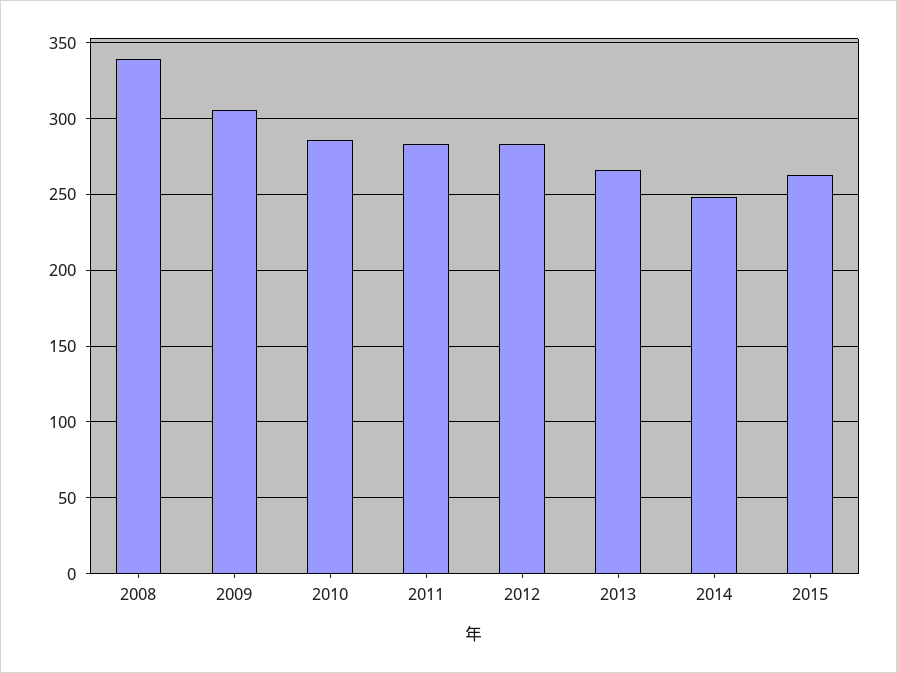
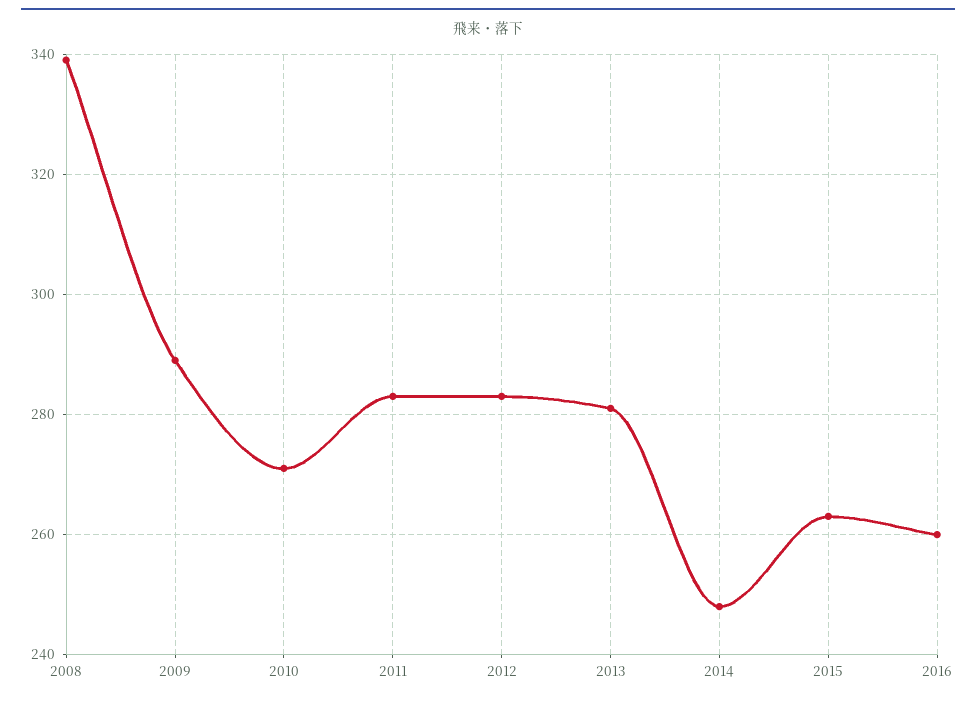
2009: 305 -> 290
2010: 285 -> 270
2013: 265 -> 280
2016: none -> 260

